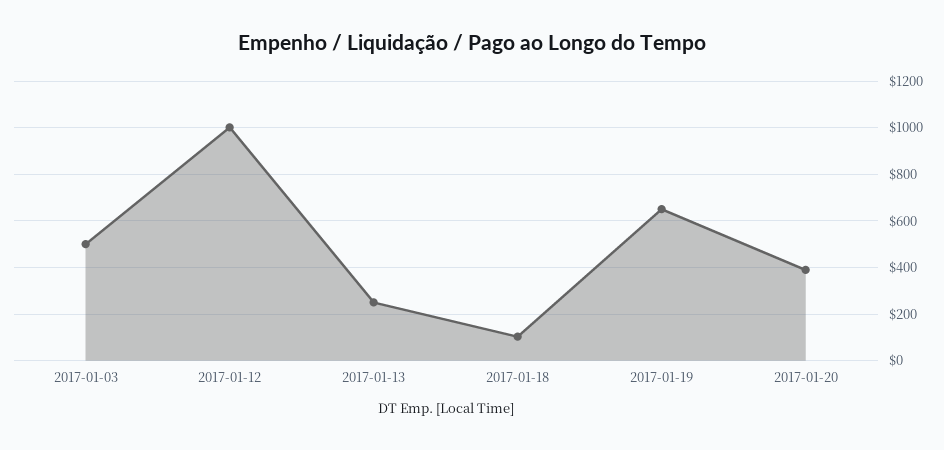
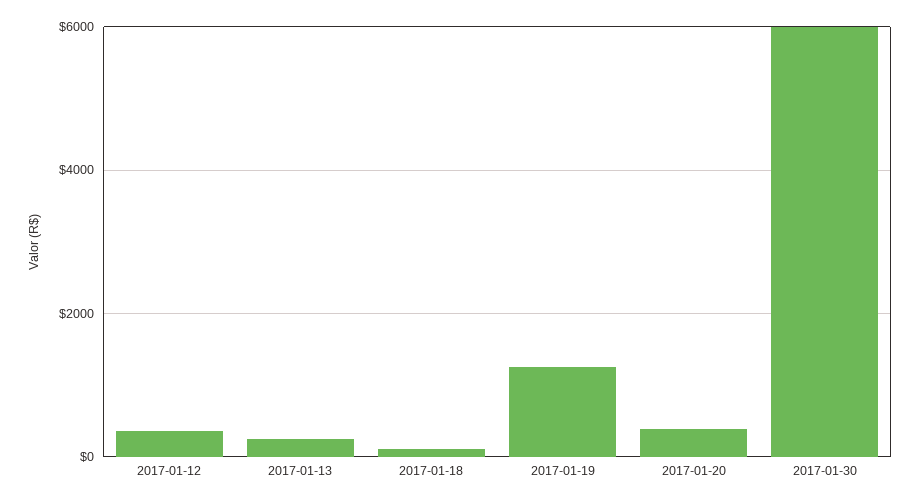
2017-01-03: 500 -> none
2017-01-12: 1000 -> 400
2017-01-19: 650 -> 1200
2017-01-30: none -> 6000

